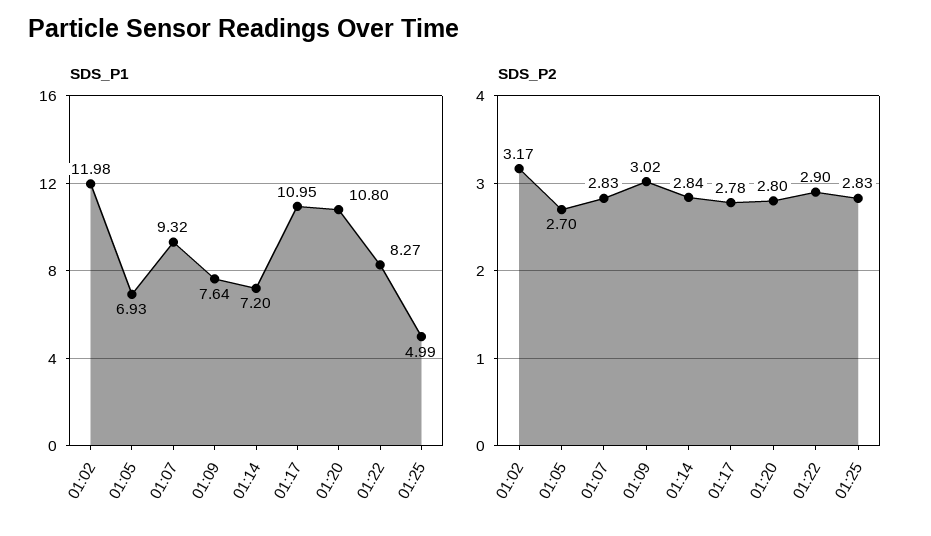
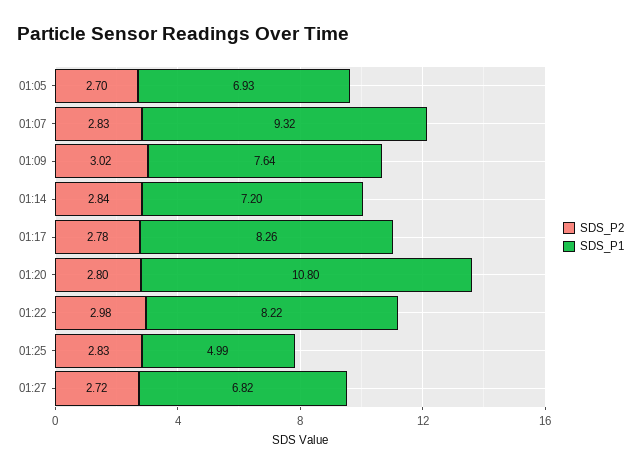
SDS_P1, 01:02: 11.98 -> none
SDS_P1, 01:17: 10.95 -> 8.26
SDS_P1, 01:22: 8.27 -> 8.22
SDS_P2, 01:02: 3.17 -> none
SDS_P2, 01:22: 2.9 -> 2.98
SDS_P2, 01:27: none -> 2.72
SDS_P1, 01:27: none -> 6.82

